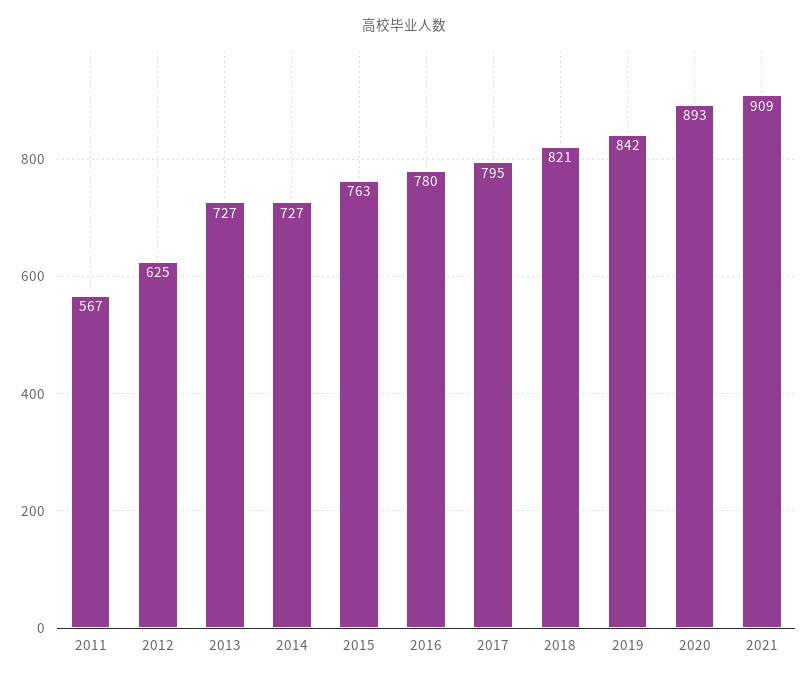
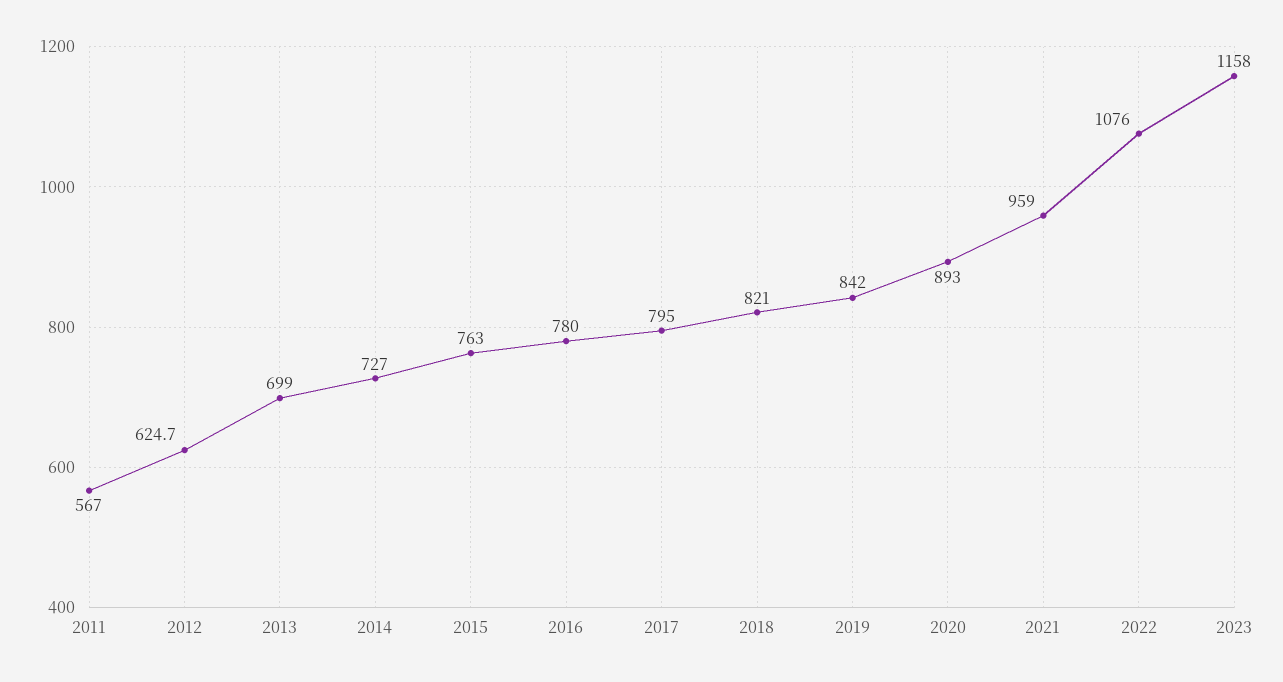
2013: 727 -> 699
2021: 909 -> 959
2022: none -> 1076
2023: none -> 1158

